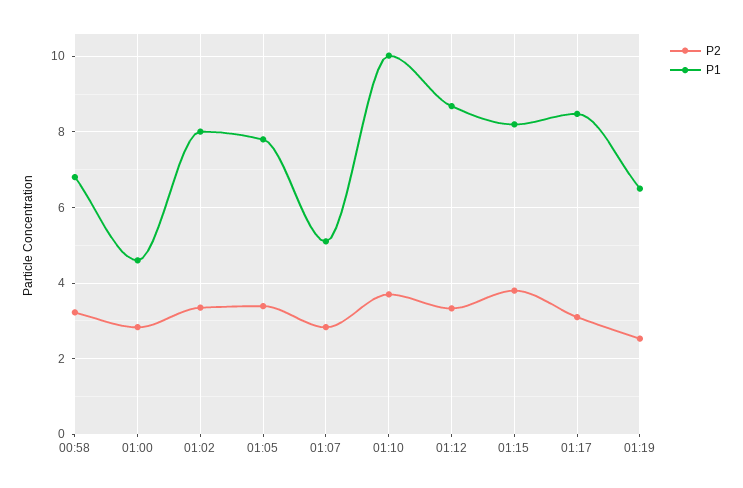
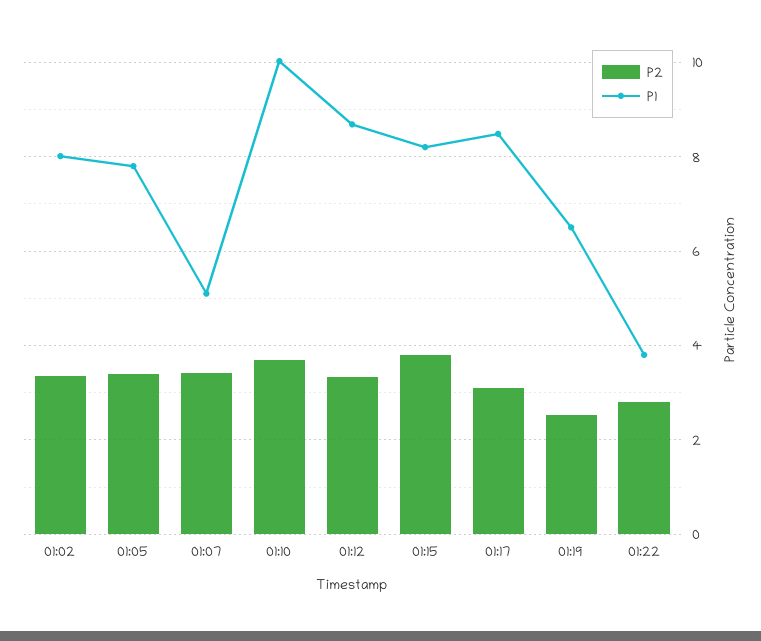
P2, 00:58: 3.2 -> none
P1, 00:58: 6.8 -> none
P2, 01:00: 2.8 -> none
P1, 01:00: 4.6 -> none
P2, 01:07: 2.8 -> 3.4
P2, 01:22: none -> 2.8
P1, 01:22: none -> 3.8

